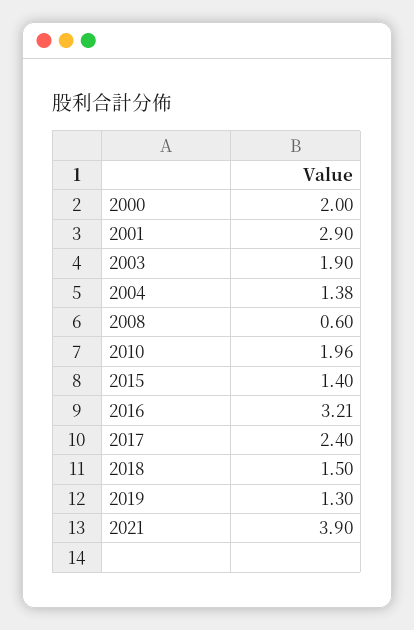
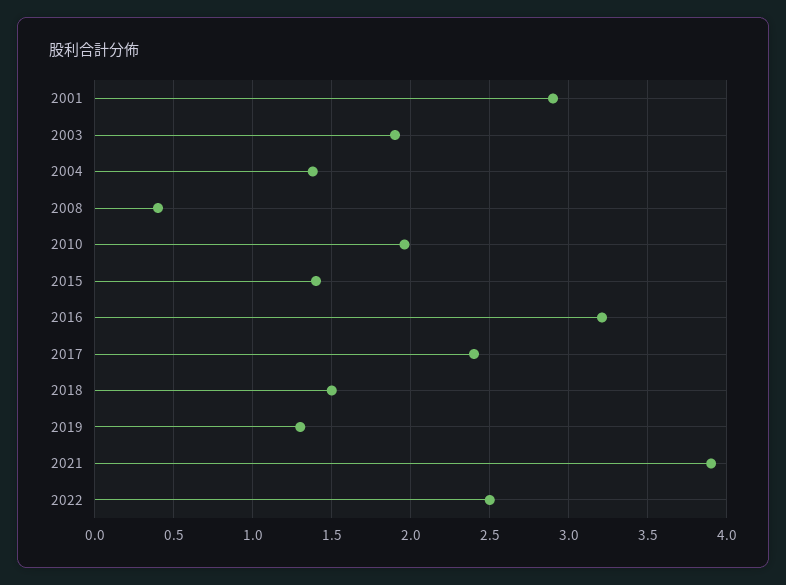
2000: 2 -> none
2008: 0.6 -> 0.4
2022: none -> 2.5

